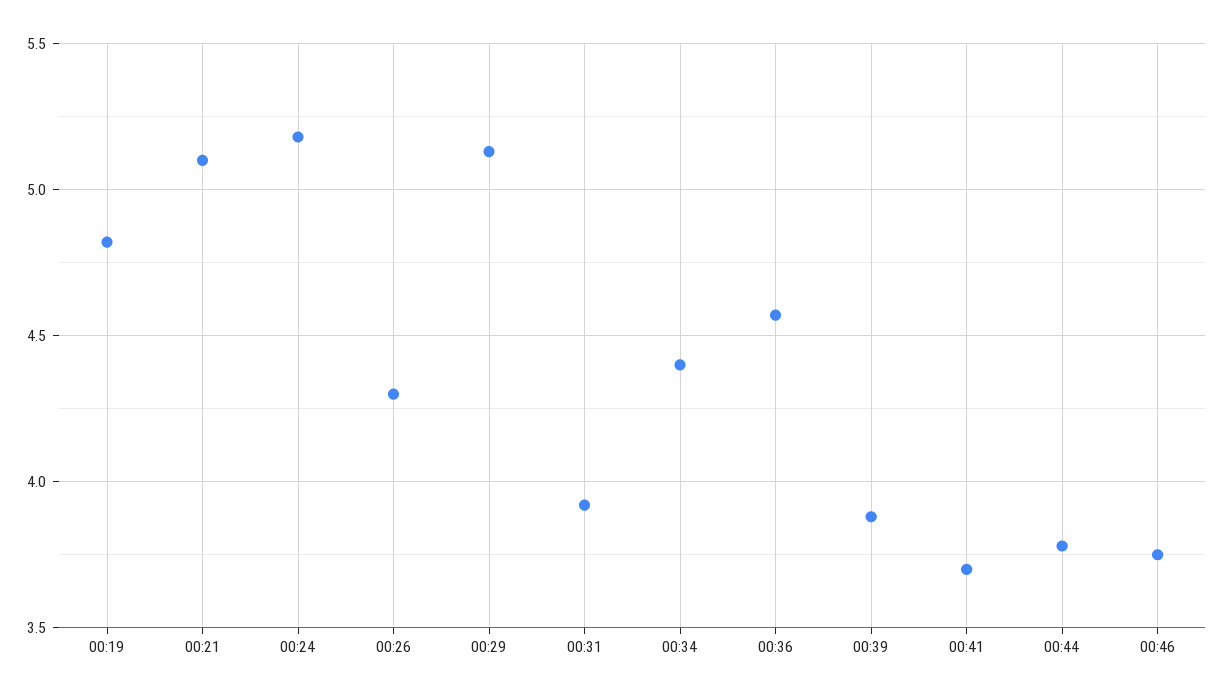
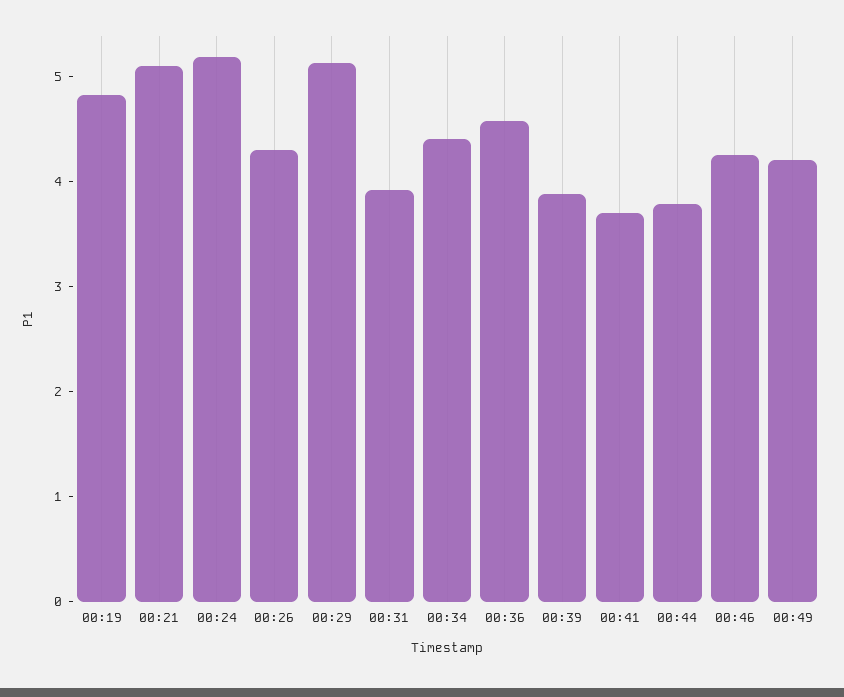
00:46: 3.75 -> 4.2
00:49: none -> 4.2

